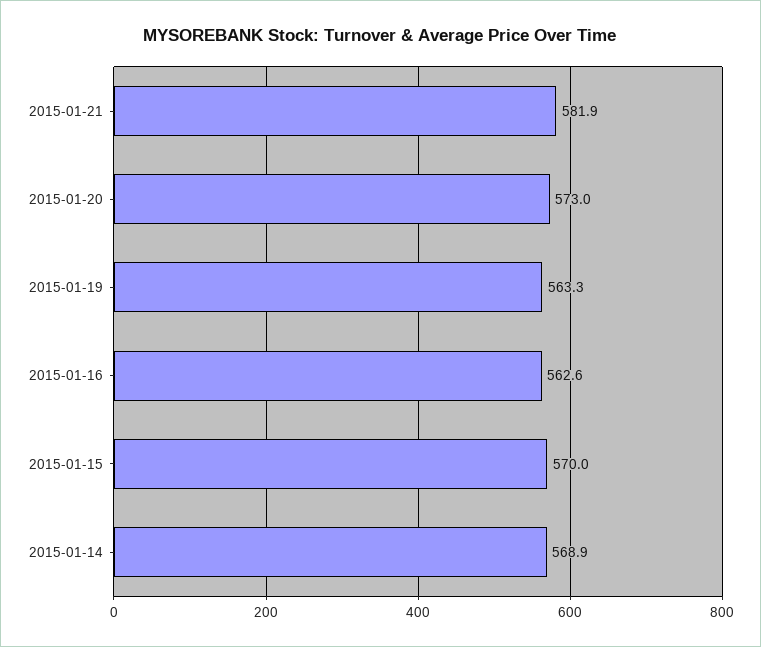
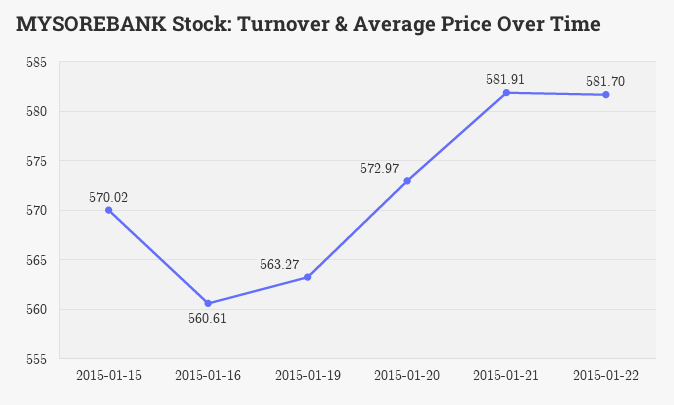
2015-01-16: 562.6 -> 560.61
2015-01-14: 568.9 -> none
2015-01-22: none -> 581.7

